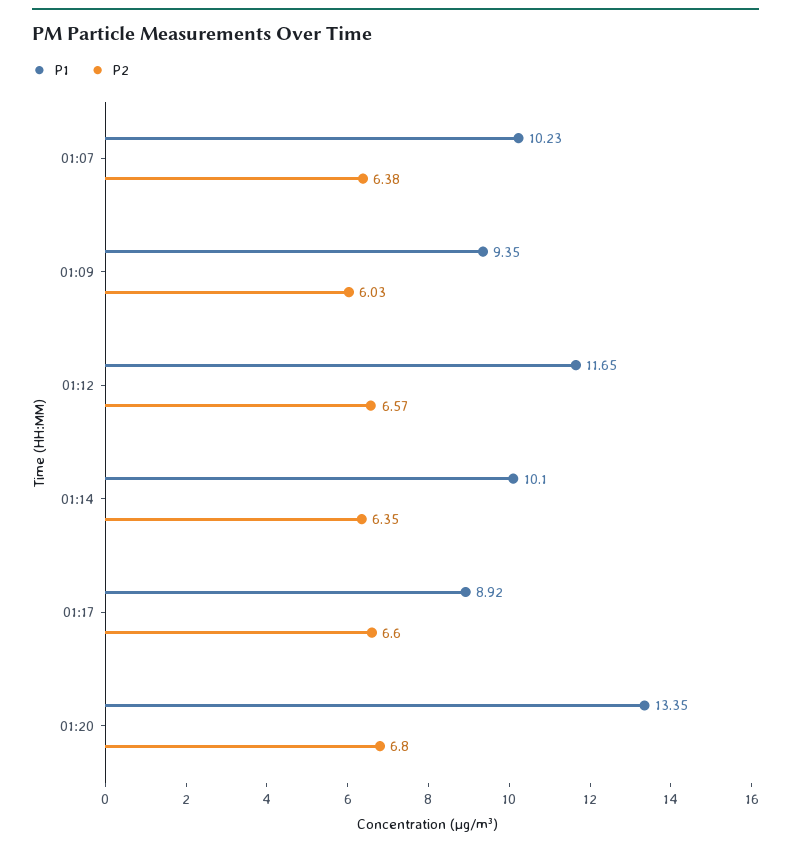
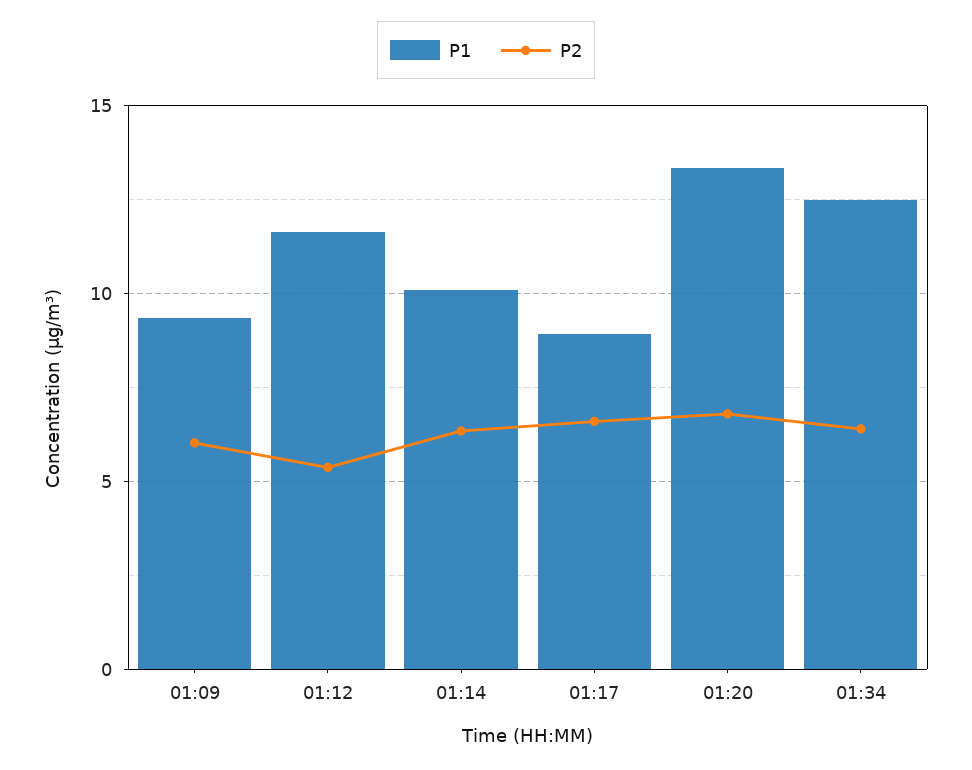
P1, 01:07: 10.23 -> none
P2, 01:07: 6.38 -> none
P2, 01:12: 6.57 -> 5.5
P1, 01:34: none -> 12.5
P2, 01:34: none -> 6.5

